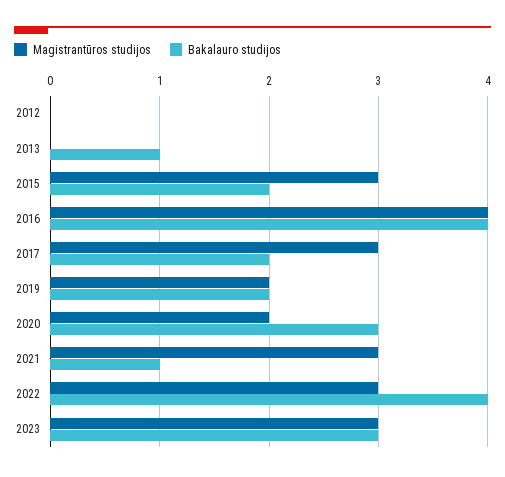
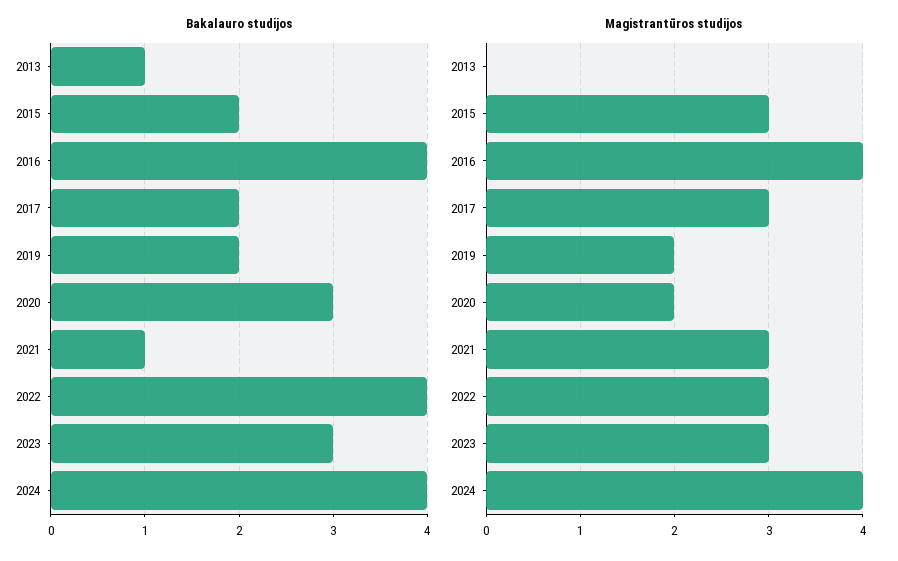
Magistrantūros studijos, 2012: 0 -> none
Bakalauro studijos, 2012: 0 -> none
Bakalauro studijos, 2024: none -> 4
Magistrantūros studijos, 2024: none -> 4

